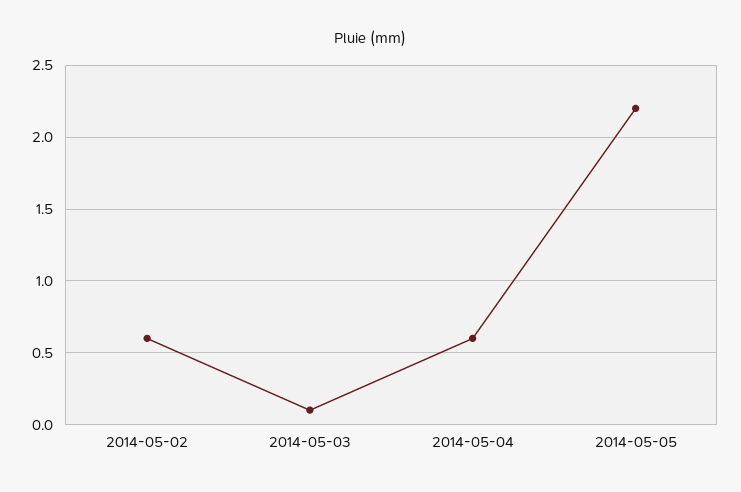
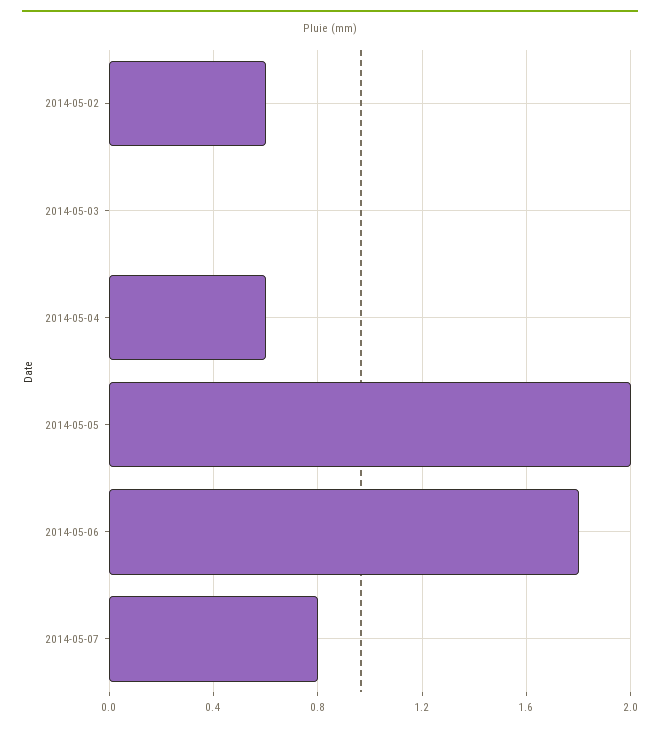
2014-05-03: 0.1 -> 0
2014-05-05: 2.2 -> 2
2014-05-06: none -> 1.8
2014-05-07: none -> 0.8

